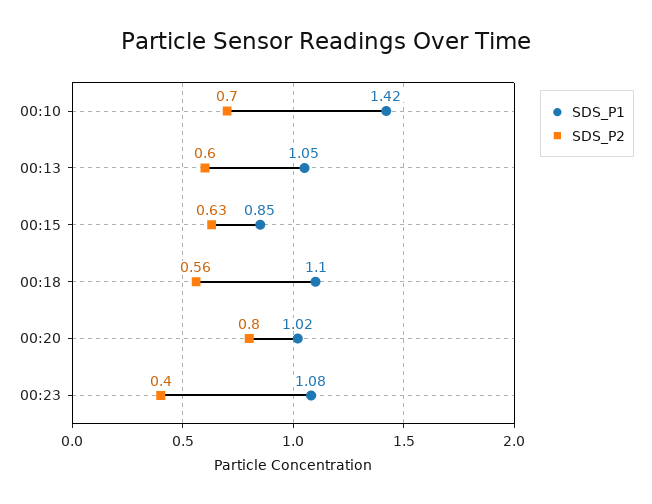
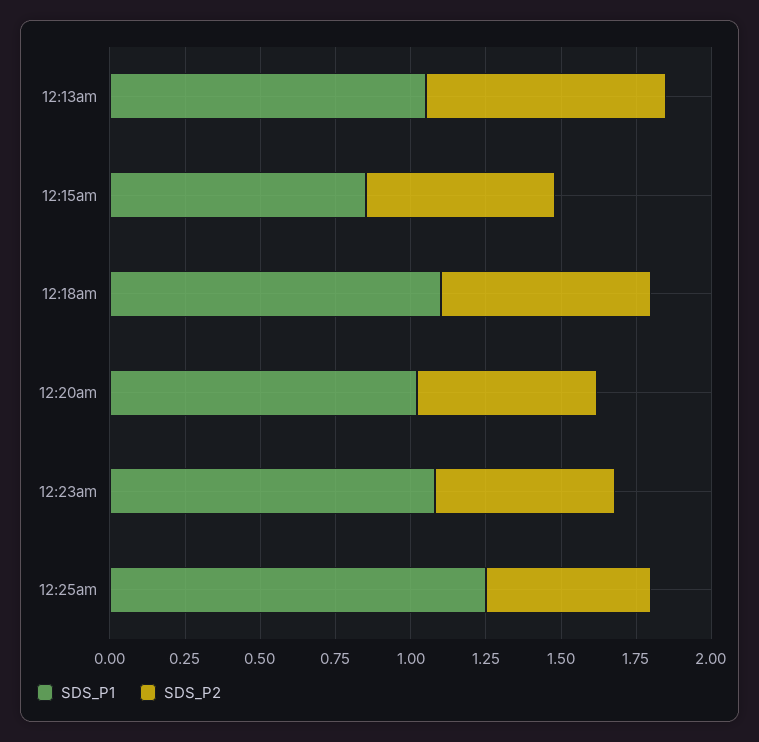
SDS_P1, 00:10: 1.42 -> none
SDS_P2, 00:10: 0.7 -> none
SDS_P2, 00:13: 0.6 -> 0.8
SDS_P2, 00:18: 0.56 -> 0.7
SDS_P2, 00:20: 0.8 -> 0.6
SDS_P2, 00:23: 0.4 -> 0.6
SDS_P1, 12:25am: none -> 1.25
SDS_P2, 12:25am: none -> 0.55

